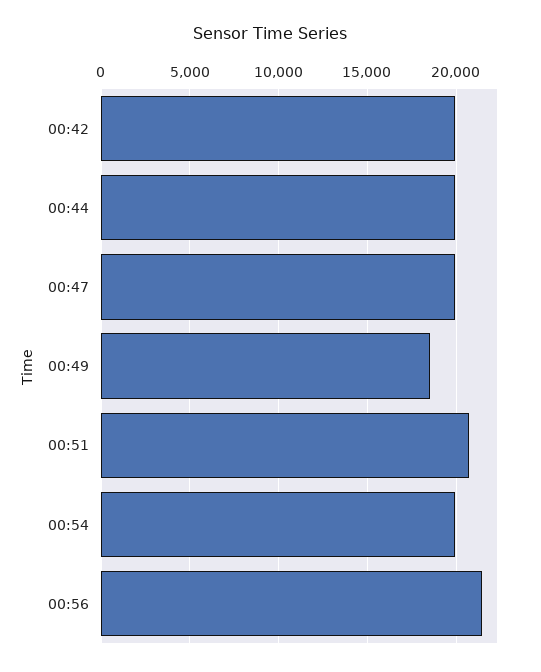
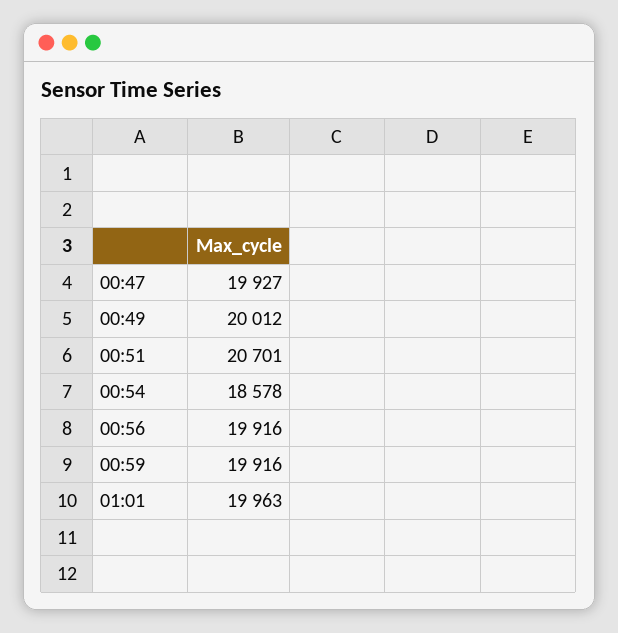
00:42: 20000 -> none
00:44: 20000 -> none
00:49: 18500 -> 20012
00:54: 20000 -> 18578
00:56: 21500 -> 19916
00:59: none -> 19916
01:01: none -> 19963

